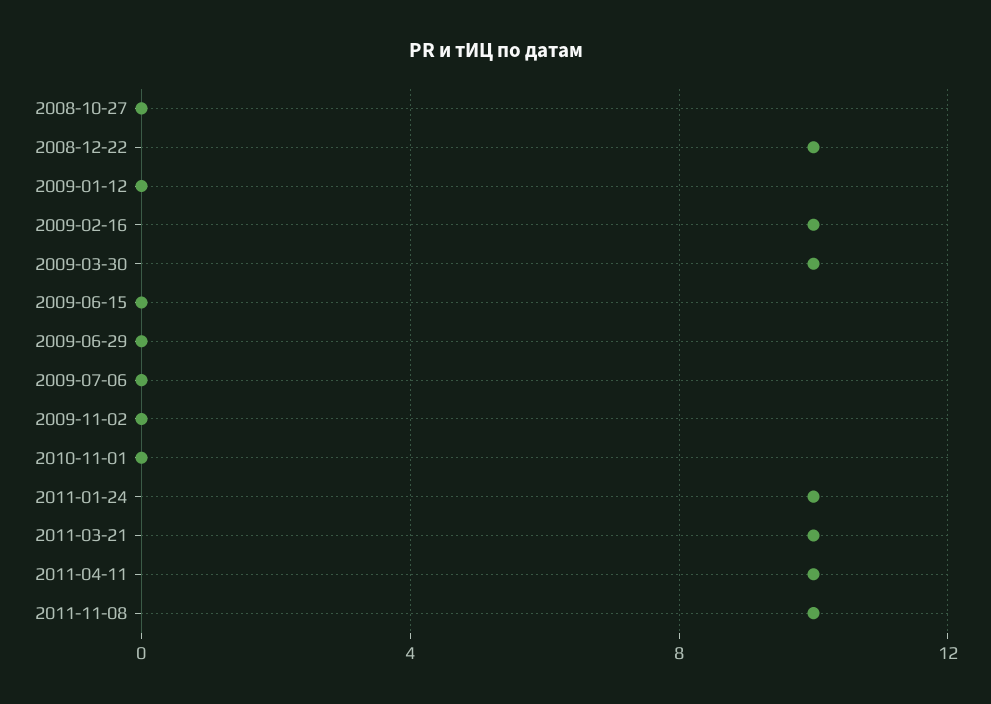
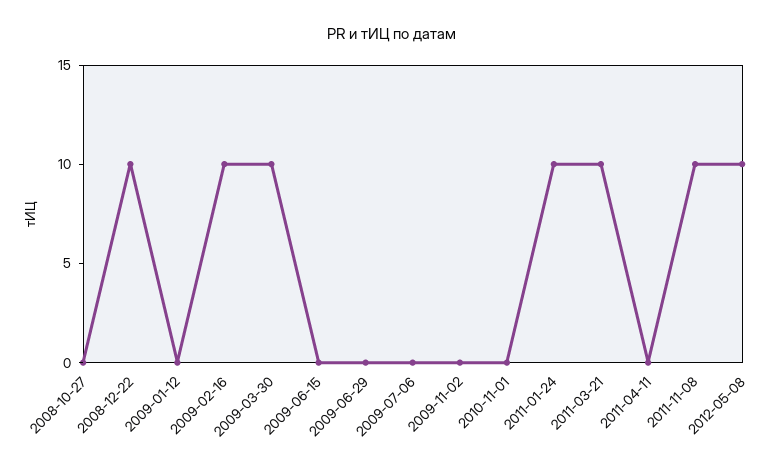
2011-04-11: 10 -> 0
2012-05-08: none -> 10

